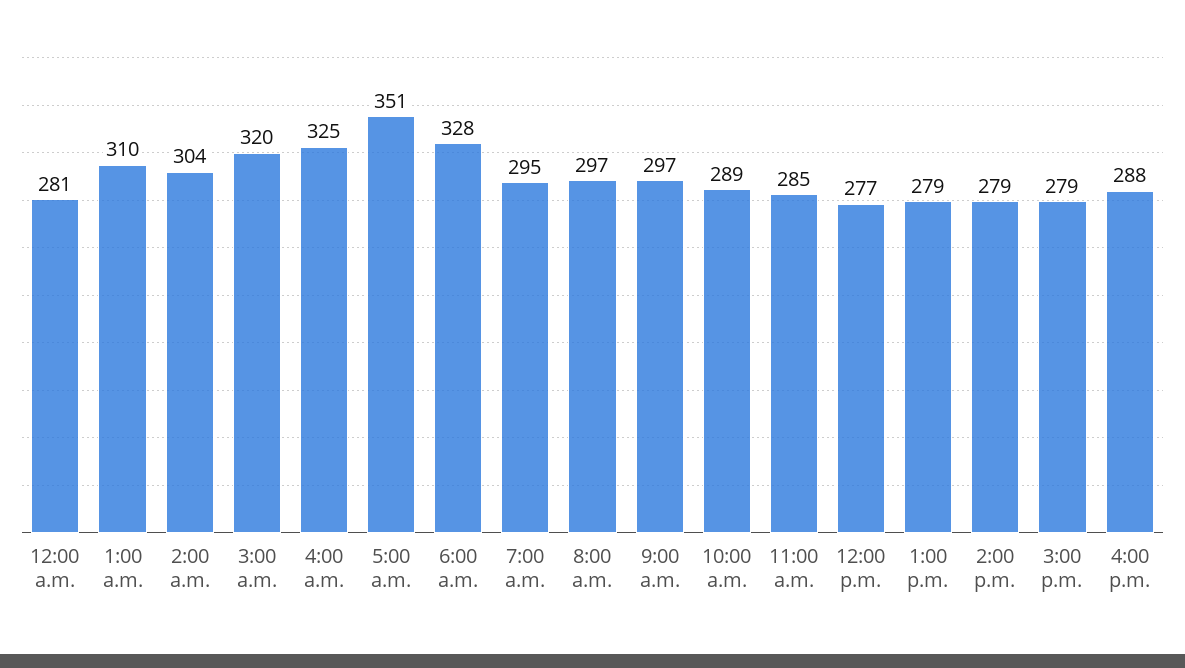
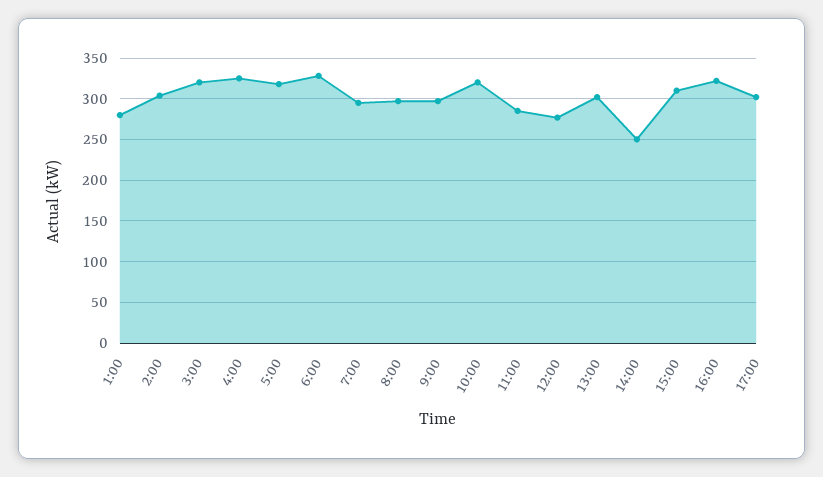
12:00 a.m.: 281 -> none
1:00 a.m.: 310 -> 280
5:00 a.m.: 351 -> 320
10:00 a.m.: 289 -> 320
1:00 p.m.: 279 -> 300
2:00 p.m.: 279 -> 250
3:00 p.m.: 279 -> 310
4:00 p.m.: 288 -> 320
17:00: none -> 300

